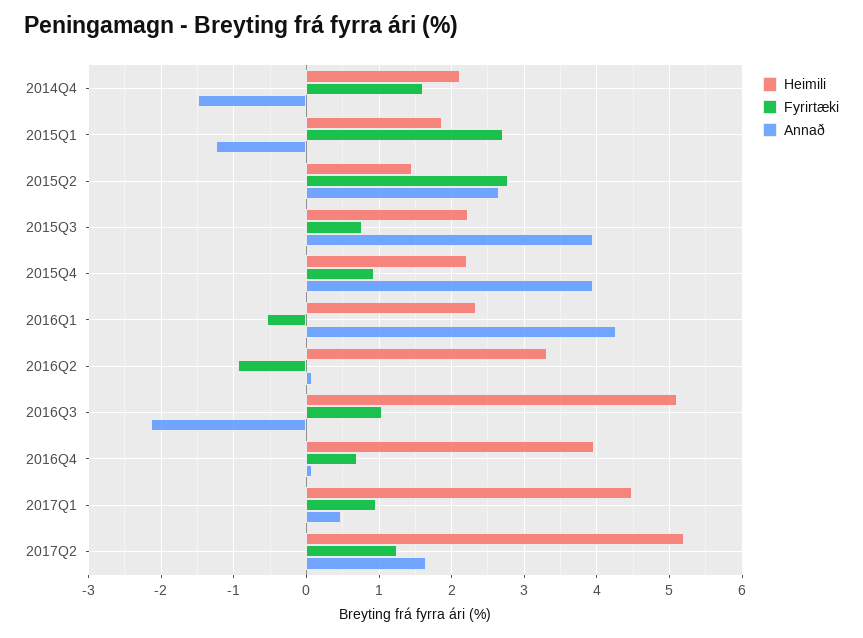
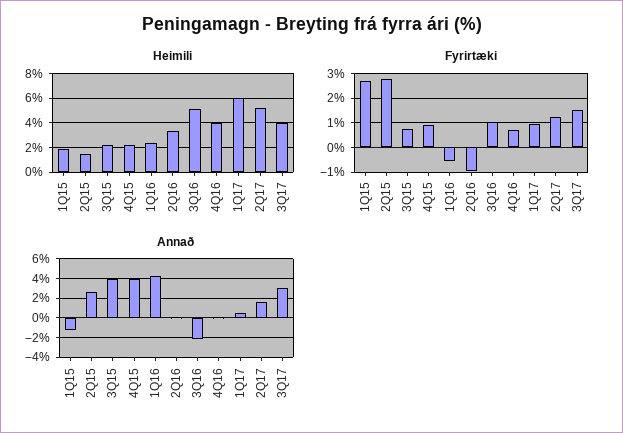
Heimili, 2014Q4: 2.1 -> none
Fyrirtæki, 2014Q4: 1.6 -> none
Annað, 2014Q4: -1.5 -> none
Heimili, 2017Q1: 4.5 -> 6
Heimili, 3Q17: none -> 4
Fyrirtæki, 3Q17: none -> 1.5
Annað, 3Q17: none -> 3

